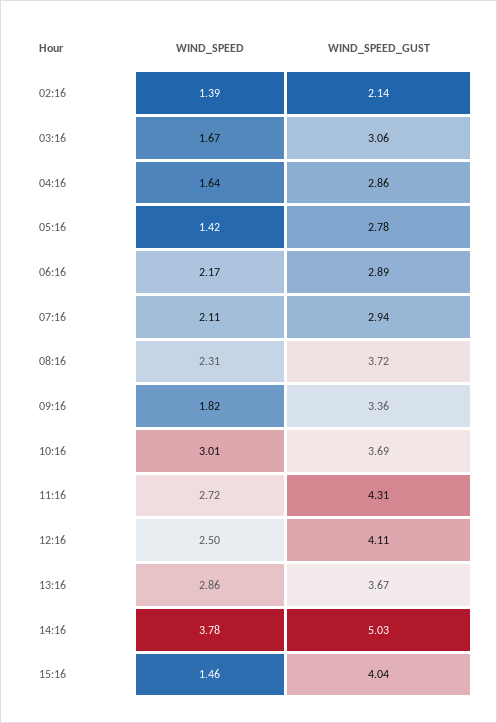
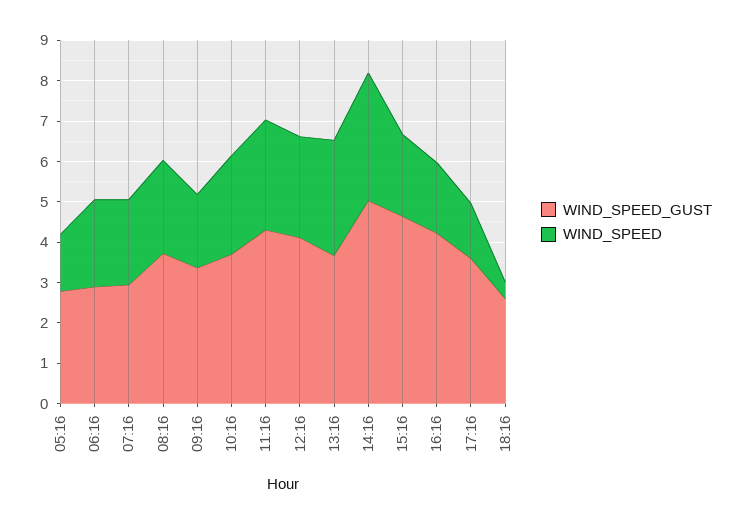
WIND_SPEED, 02:16: 1.39 -> none
WIND_SPEED_GUST, 02:16: 2.14 -> none
WIND_SPEED, 03:16: 1.67 -> none
WIND_SPEED_GUST, 03:16: 3.06 -> none
WIND_SPEED, 04:16: 1.64 -> none
WIND_SPEED_GUST, 04:16: 2.86 -> none
WIND_SPEED, 10:16: 3.01 -> 2.4
WIND_SPEED, 14:16: 3.78 -> 3.2
WIND_SPEED, 15:16: 1.46 -> 2
WIND_SPEED_GUST, 15:16: 4.04 -> 4.6
WIND_SPEED_GUST, 16:16: none -> 4.2
WIND_SPEED, 16:16: none -> 1.8
WIND_SPEED_GUST, 17:16: none -> 3.6
WIND_SPEED, 17:16: none -> 1.4
WIND_SPEED_GUST, 18:16: none -> 2.6
WIND_SPEED, 18:16: none -> 0.4

